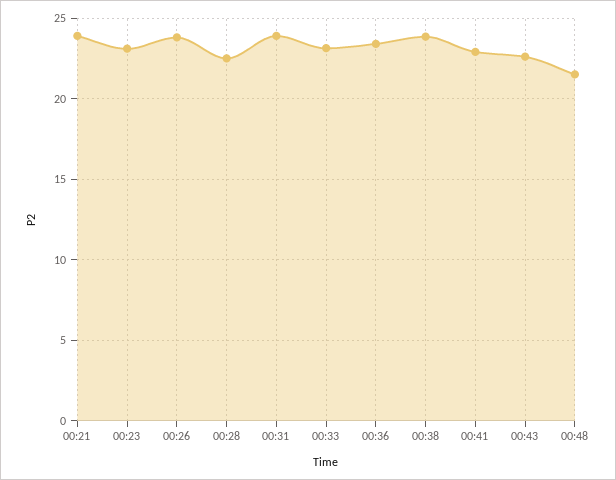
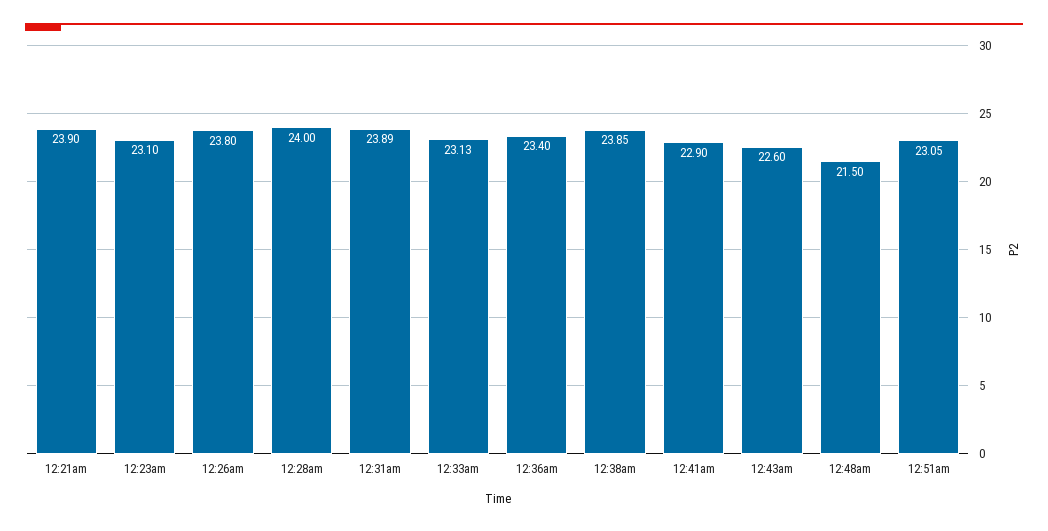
00:28: 22.5 -> 24
12:51am: none -> 23.05

